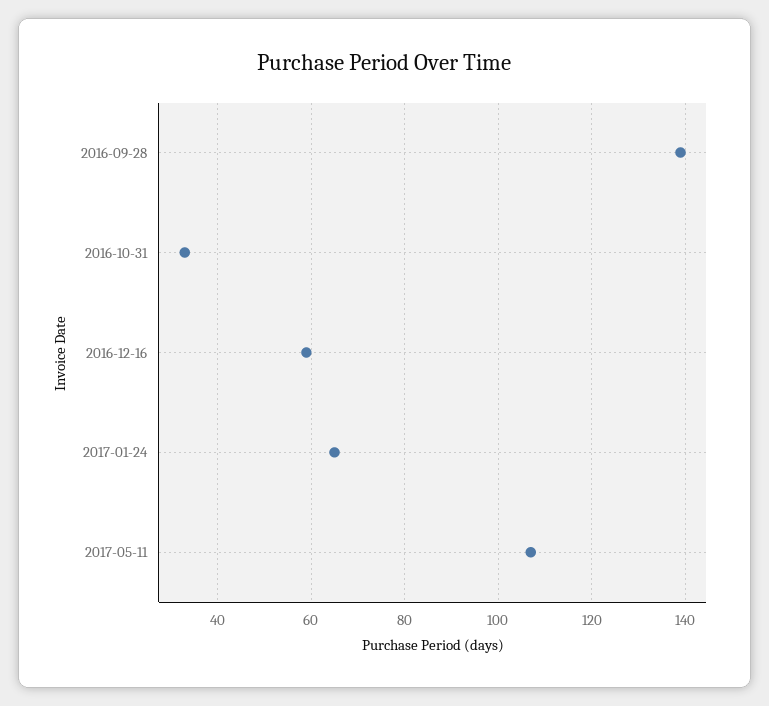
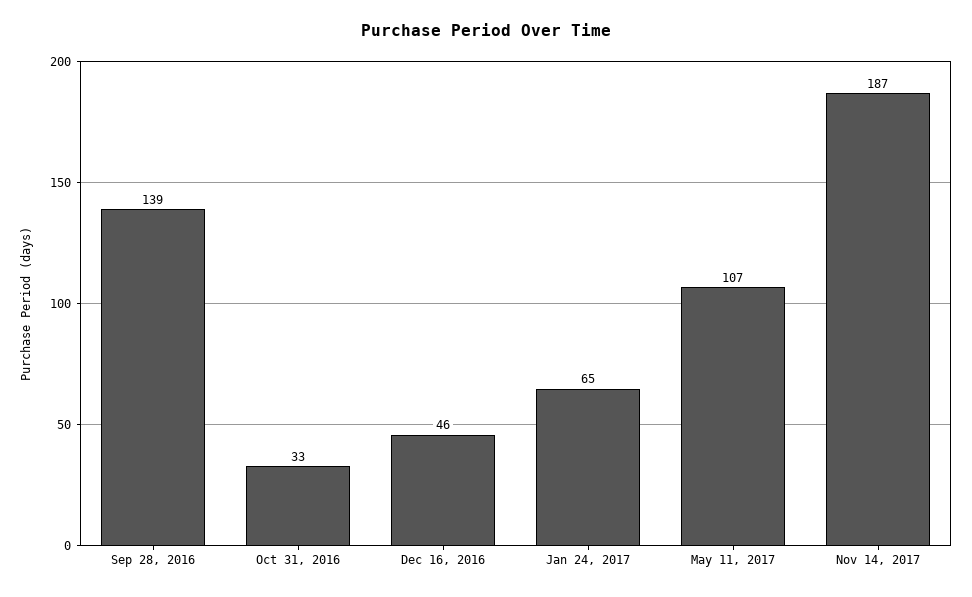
2016-12-16: 60 -> 46
Nov 14, 2017: none -> 187

